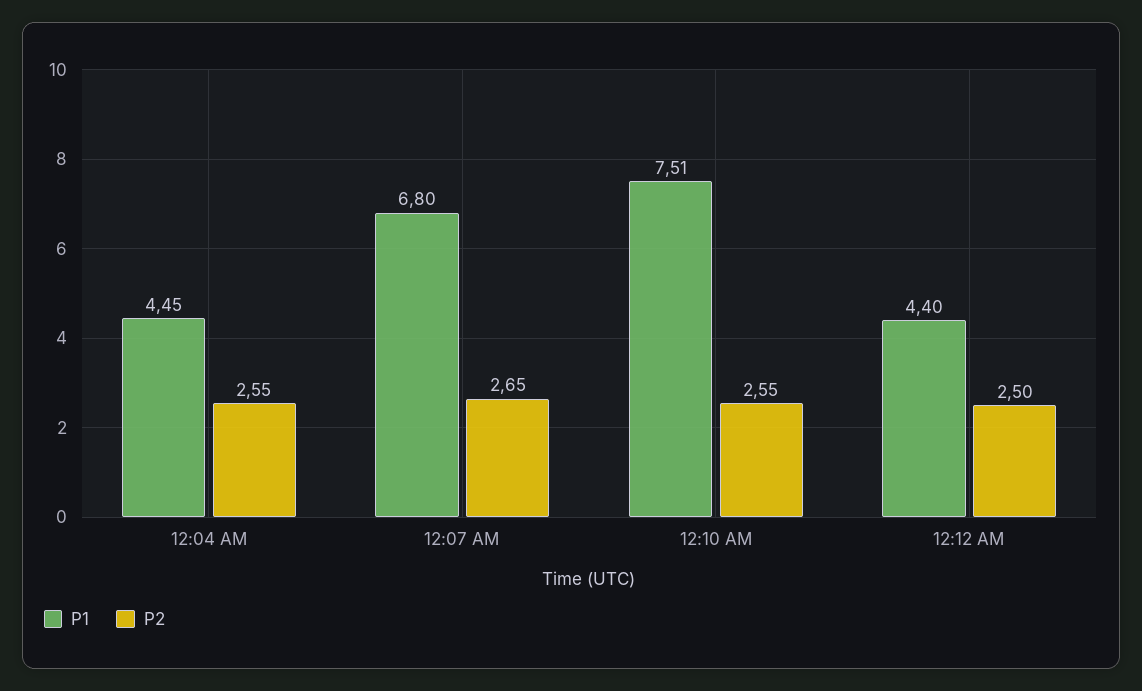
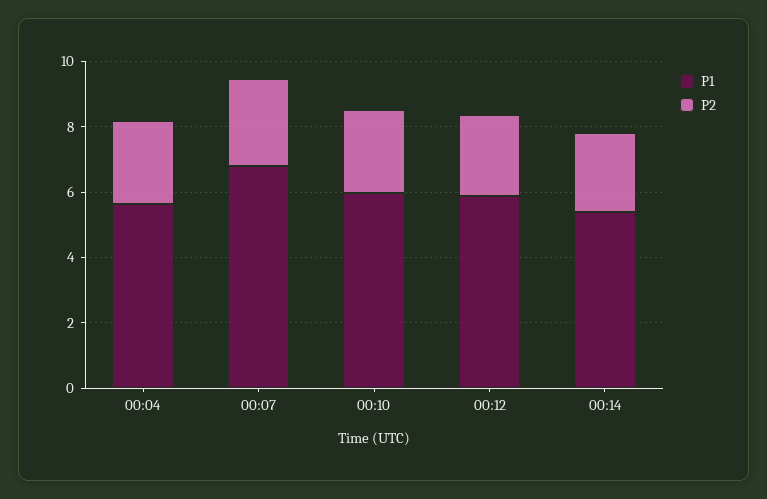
P1, 12:04 AM: 4.45 -> 5.5
P1, 12:10 AM: 7.51 -> 6
P1, 12:12 AM: 4.4 -> 6
P1, 00:14: none -> 5.5
P2, 00:14: none -> 2.5

